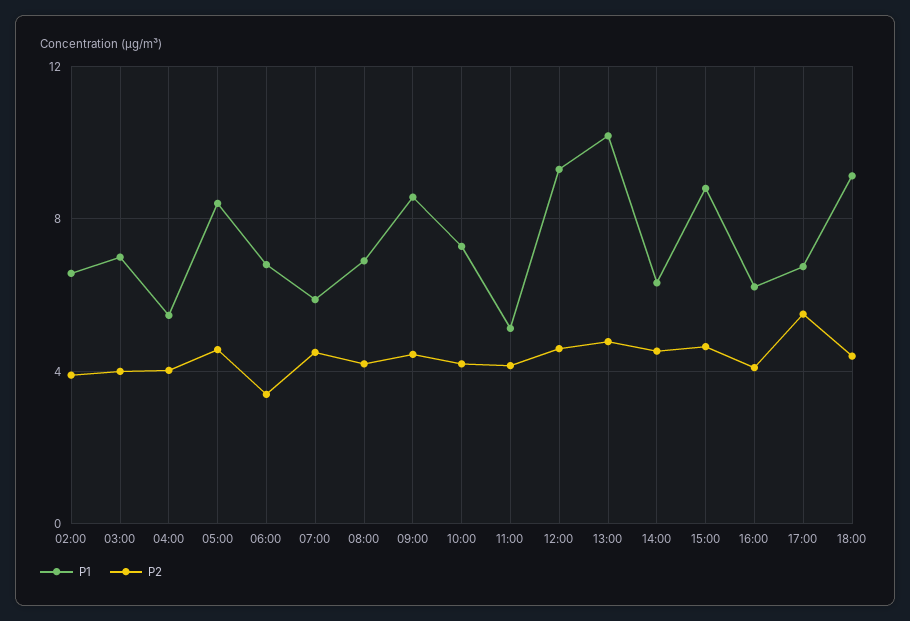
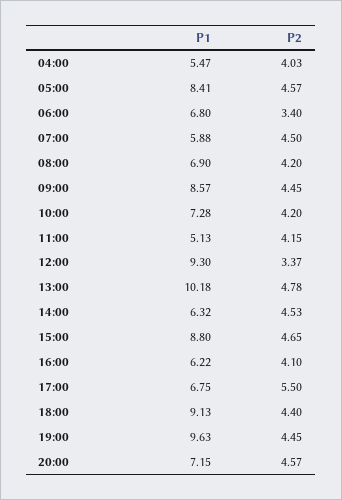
P1, 02:00: 6.5 -> none
P2, 02:00: 4 -> none
P1, 03:00: 7 -> none
P2, 03:00: 4 -> none
P2, 12:00: 4.5 -> 3.37
P1, 19:00: none -> 9.63
P2, 19:00: none -> 4.45
P1, 20:00: none -> 7.15
P2, 20:00: none -> 4.57

